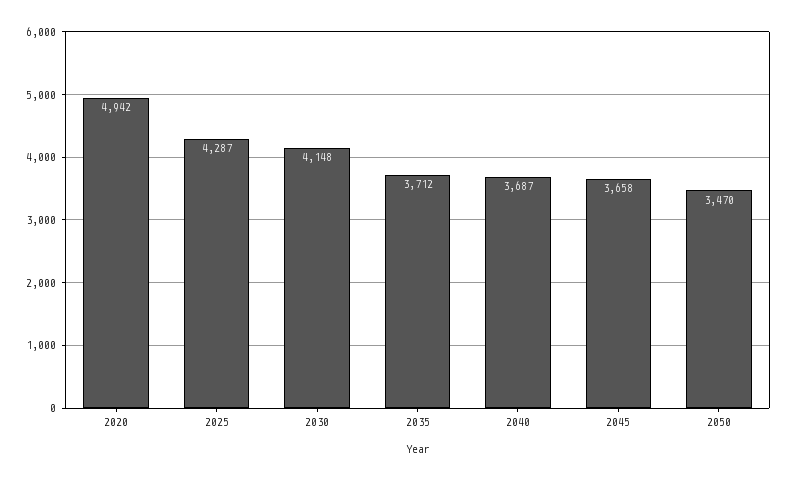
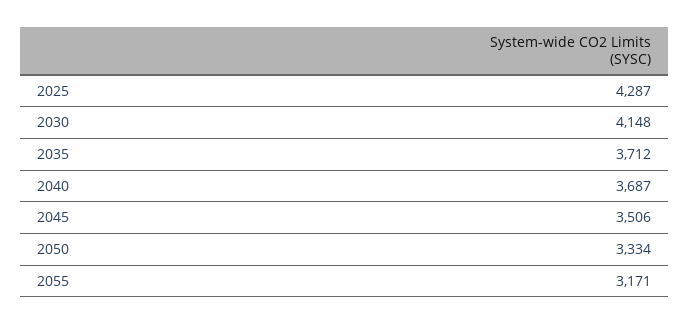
2020: 4942 -> none
2045: 3658 -> 3506
2050: 3470 -> 3334
2055: none -> 3171

